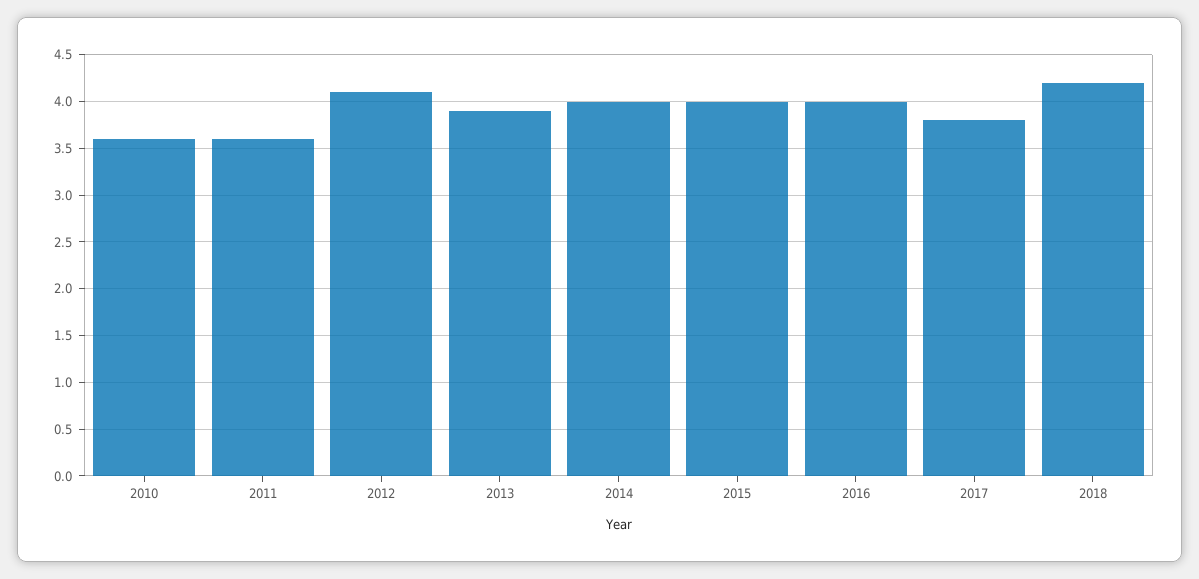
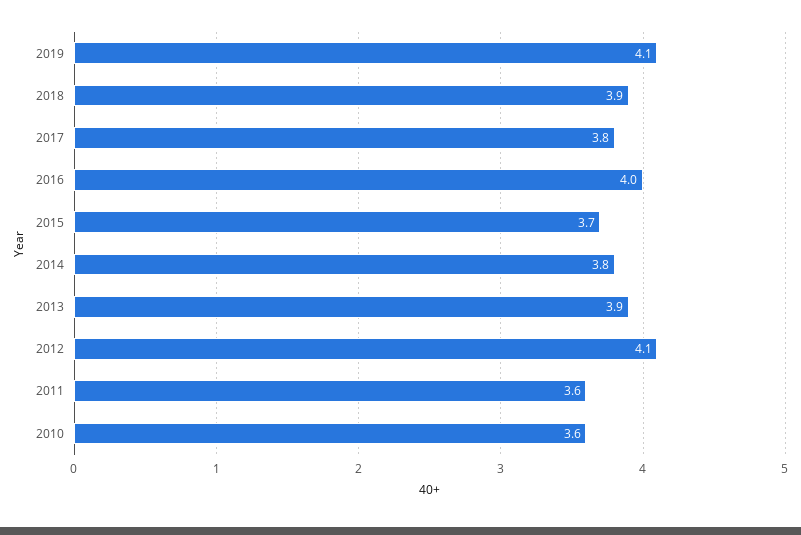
2014: 4 -> 3.8
2015: 4 -> 3.7
2018: 4.2 -> 3.9
2019: none -> 4.1

